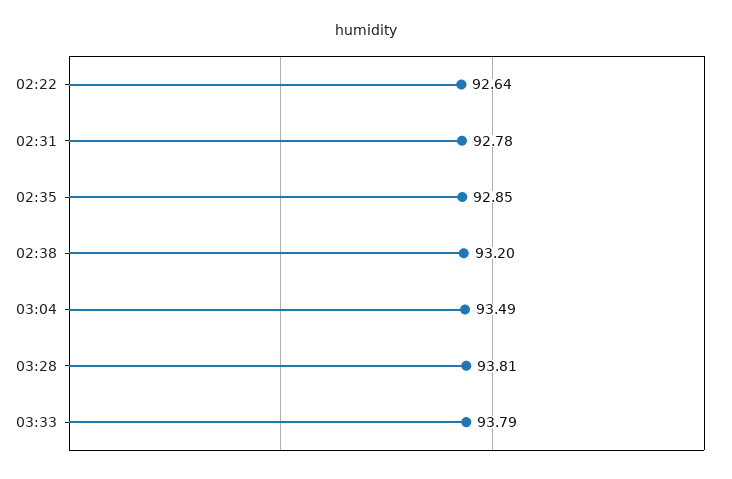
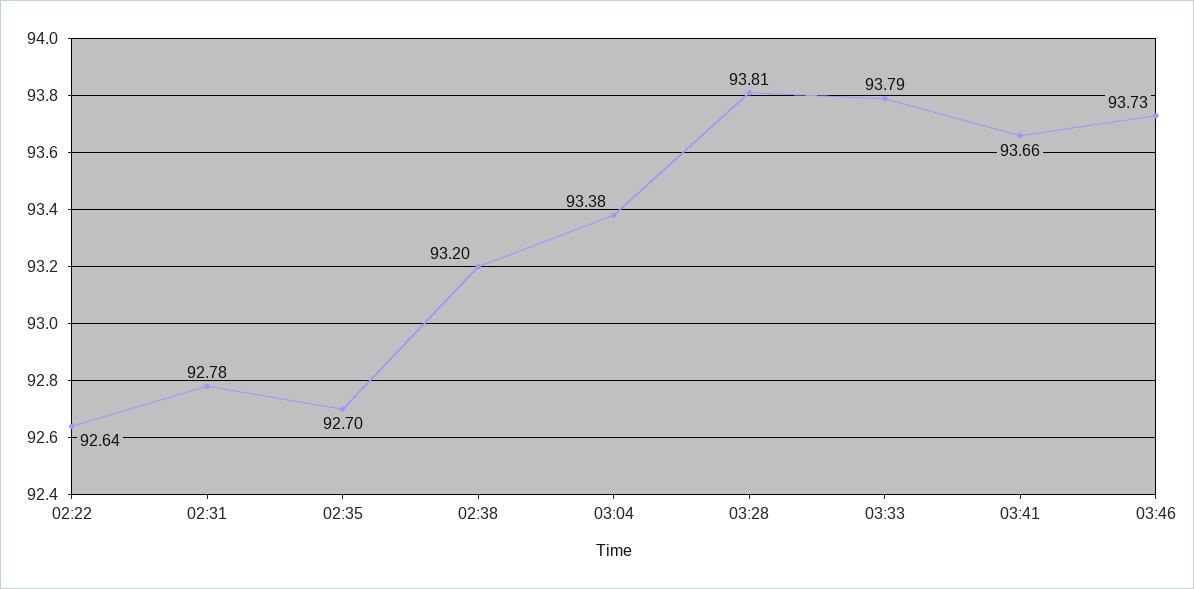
02:35: 92.85 -> 92.7
03:04: 93.49 -> 93.38
03:41: none -> 93.66
03:46: none -> 93.73

